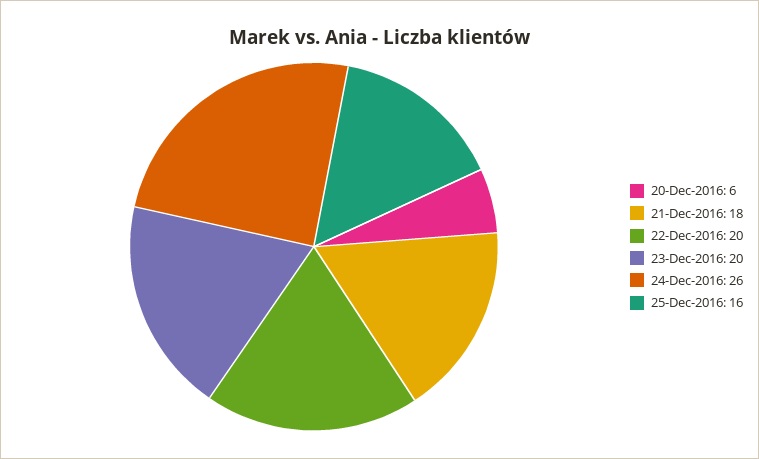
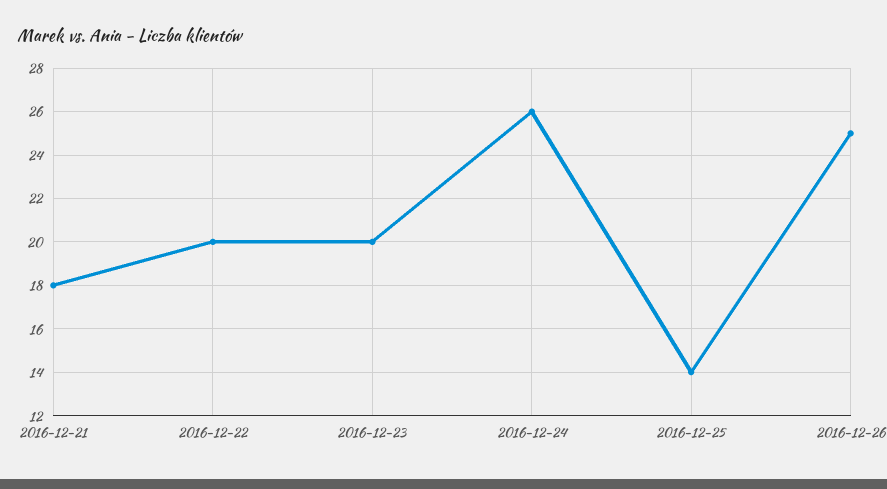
20-Dec-2016: 6 -> none
25-Dec-2016: 16 -> 14
2016-12-26: none -> 25

